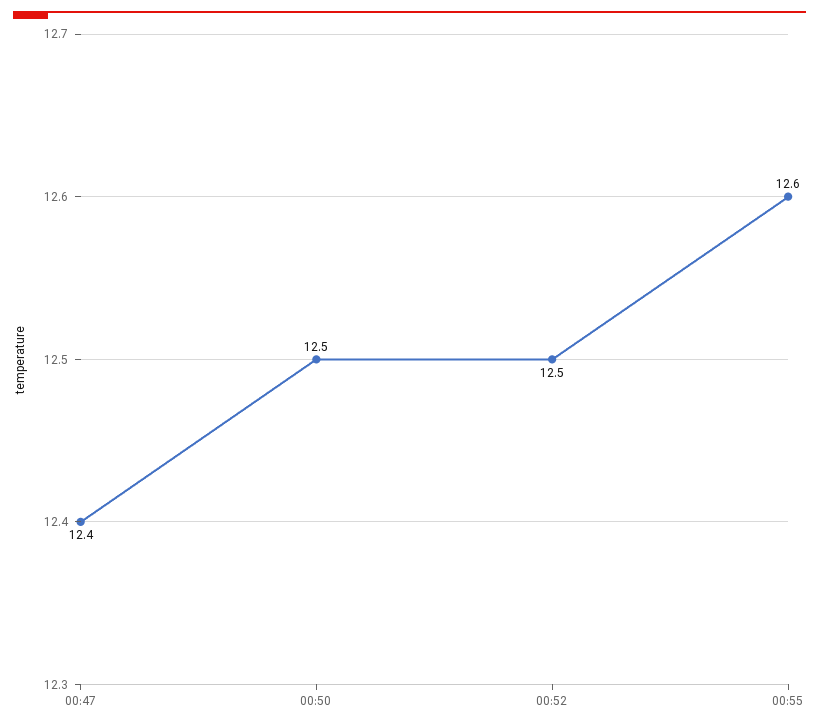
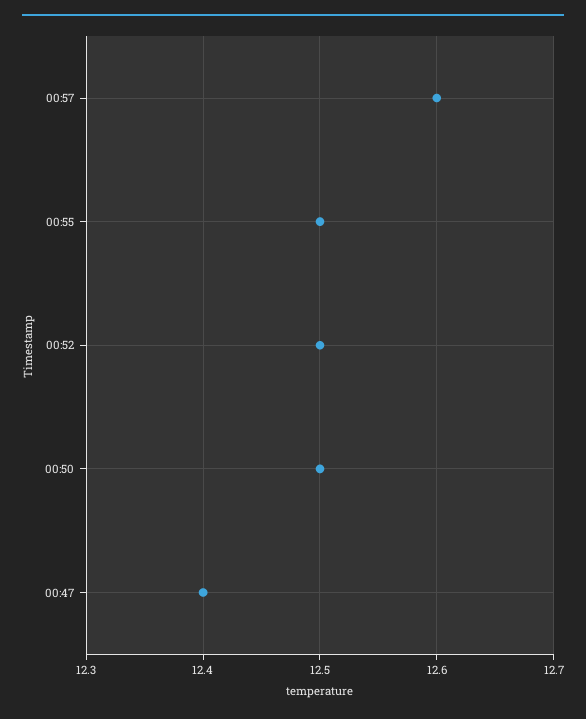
00:55: 12.6 -> 12.5
00:57: none -> 12.6

